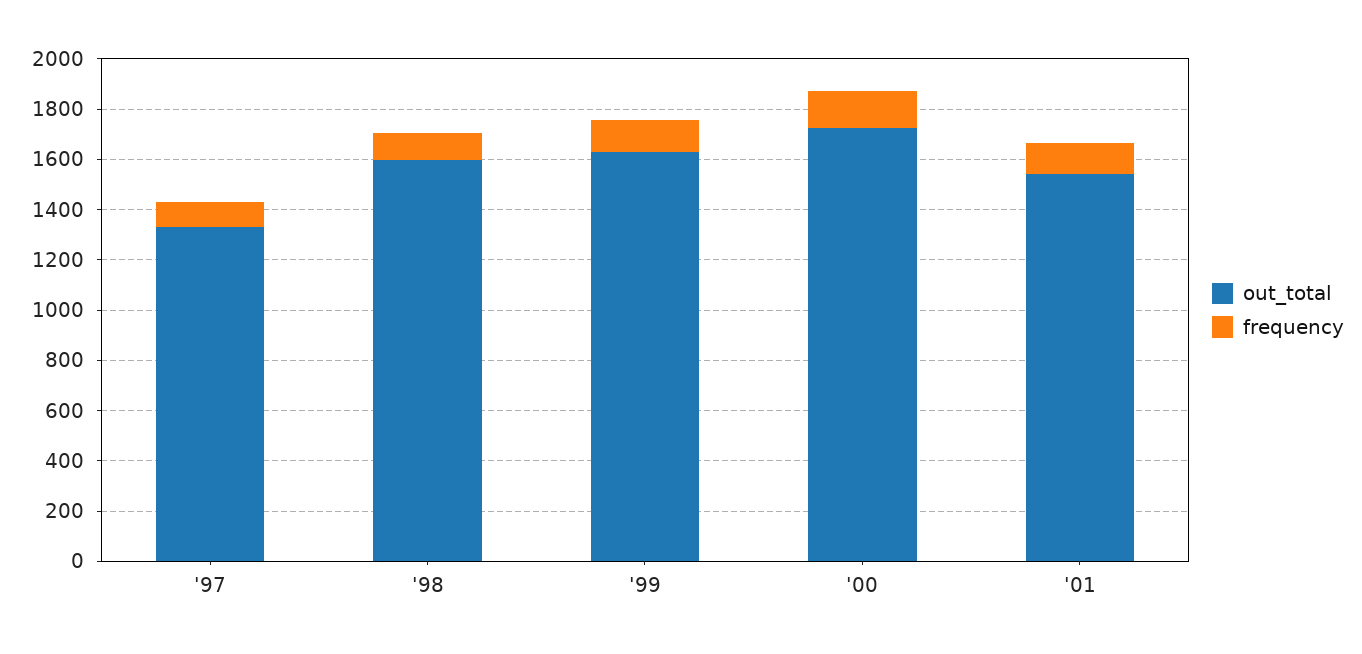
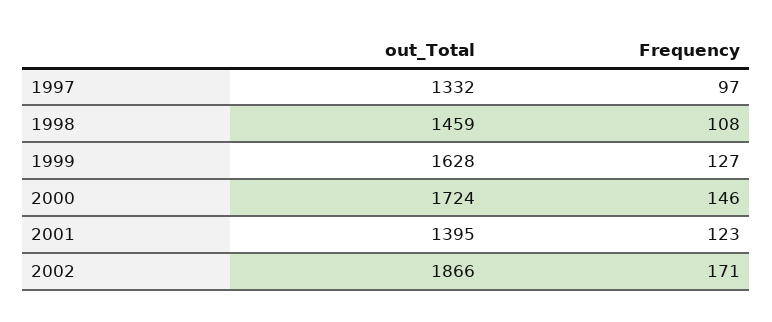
out_total, '98: 1600 -> 1459
out_total, '01: 1550 -> 1395
out_total, 2002: none -> 1866
frequency, 2002: none -> 171

